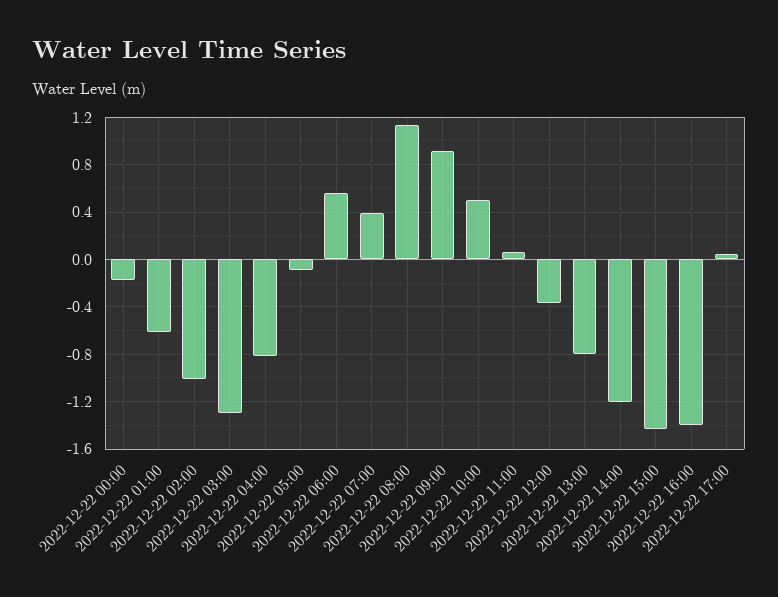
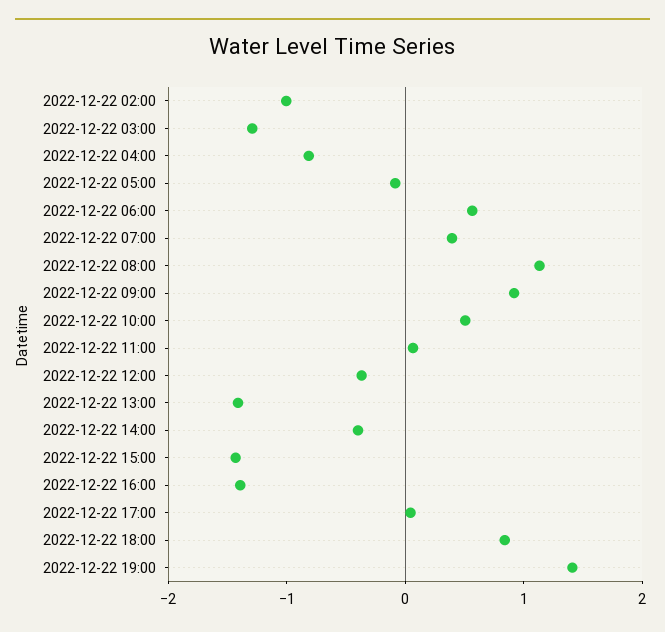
2022-12-22 00:00: -0.2 -> none
2022-12-22 01:00: -0.6 -> none
2022-12-22 13:00: -0.8 -> -1.4
2022-12-22 14:00: -1.2 -> -0.4
2022-12-22 18:00: none -> 0.8
2022-12-22 19:00: none -> 1.4

